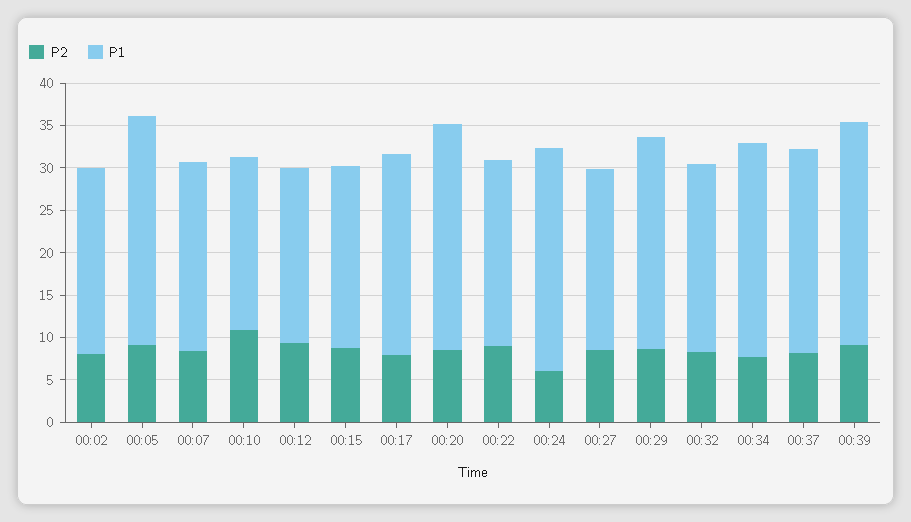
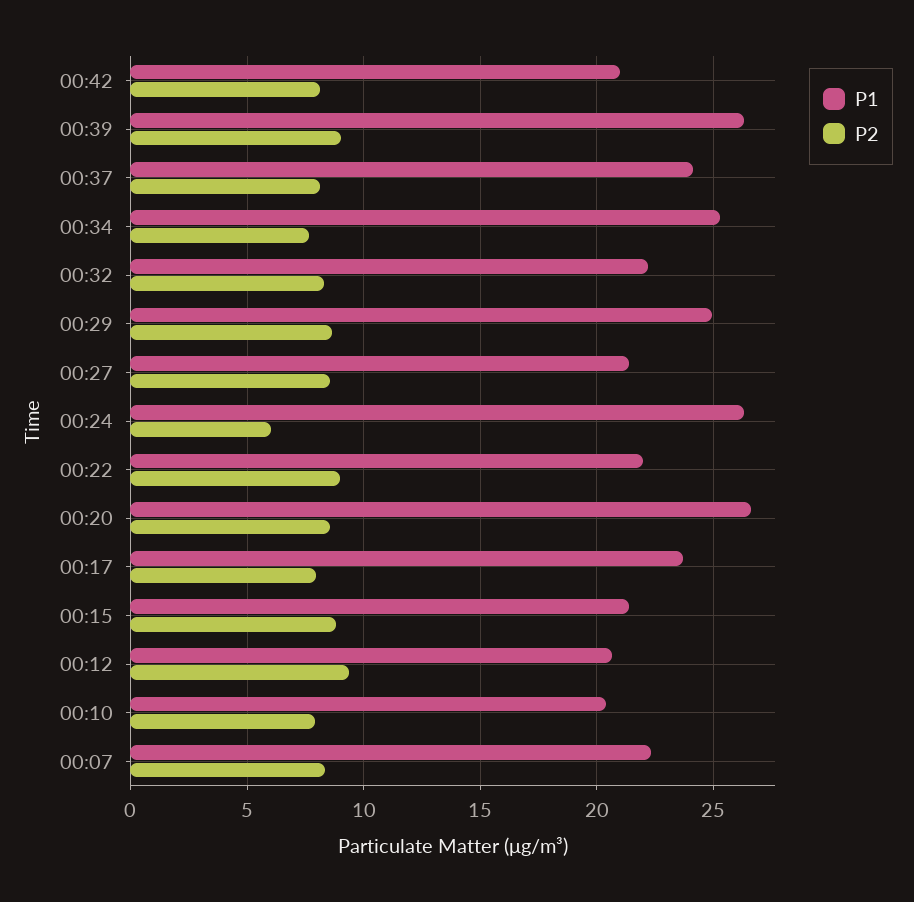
P2, 00:02: 8 -> none
P1, 00:02: 22 -> none
P2, 00:05: 9 -> none
P1, 00:05: 27 -> none
P2, 00:10: 11 -> 8
P1, 00:42: none -> 21
P2, 00:42: none -> 8

